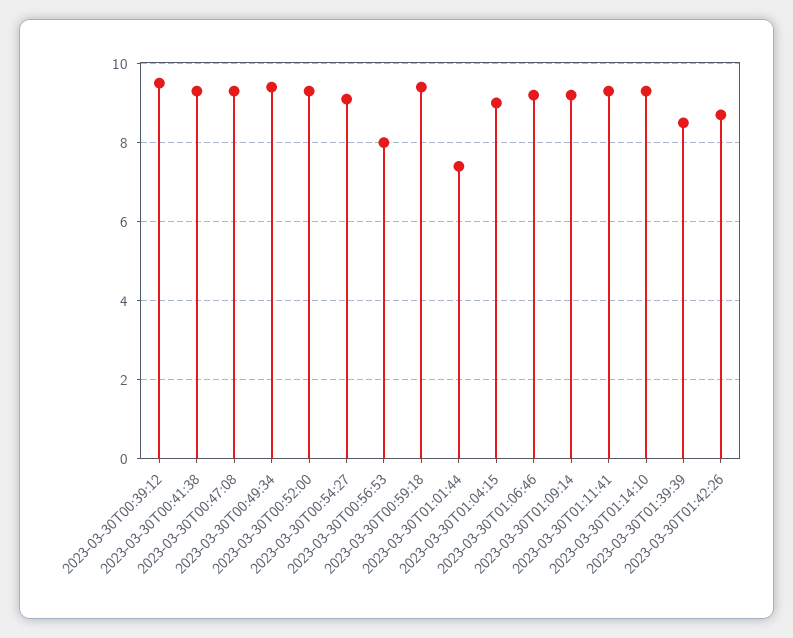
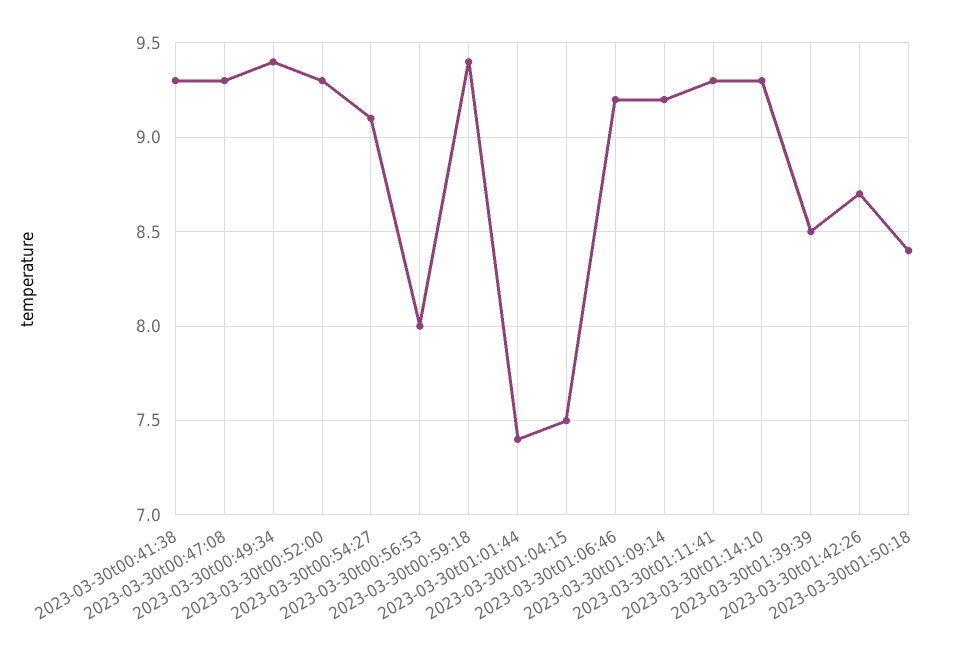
2023-03-30T00:39:12: 9.5 -> none
2023-03-30T01:04:15: 9 -> 7.5
2023-03-30t01:50:18: none -> 8.4

